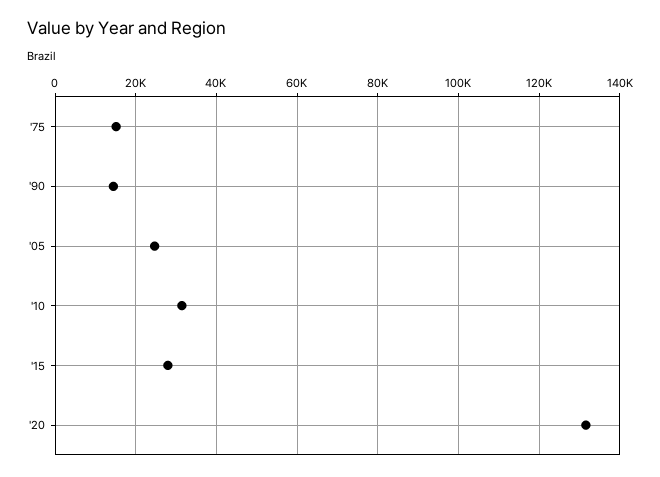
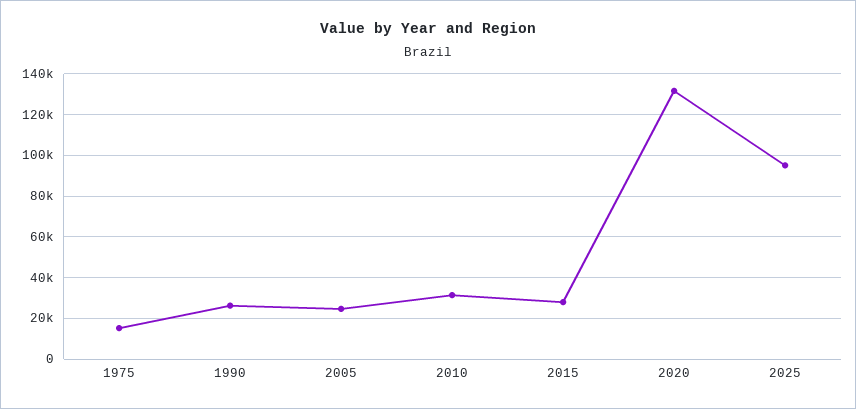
'90: 14000 -> 25000
2025: none -> 95000

